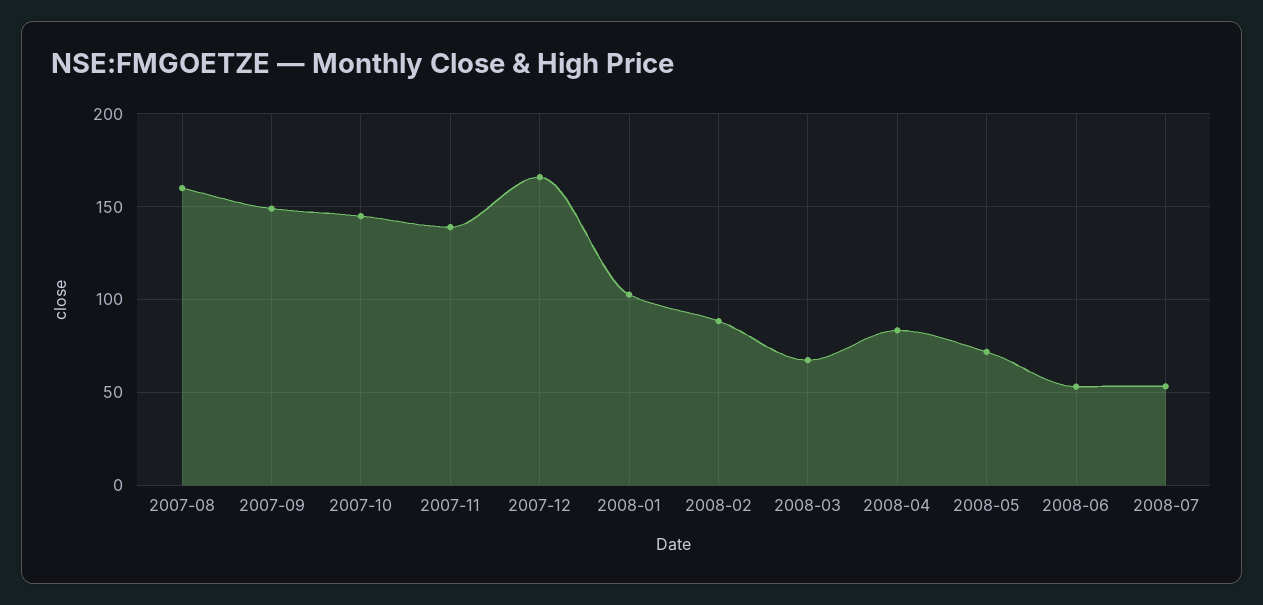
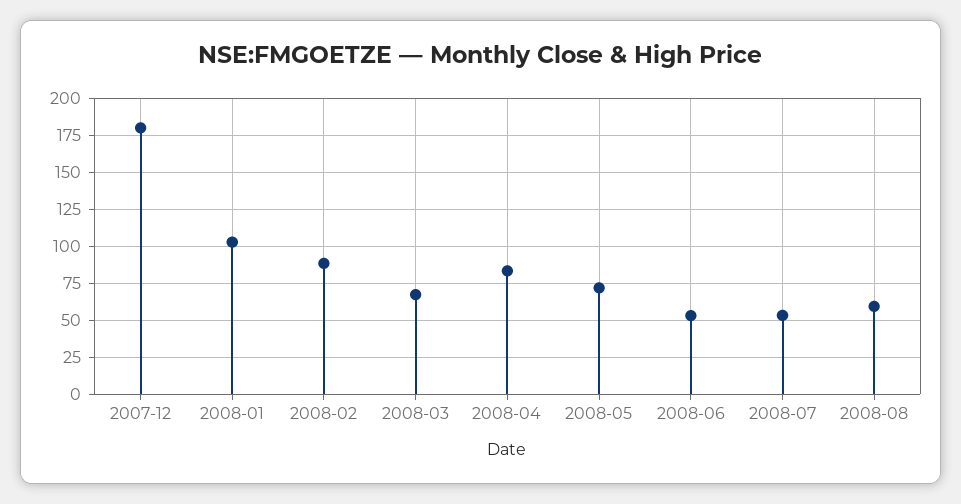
2007-08: 160 -> none
2007-09: 150 -> none
2007-10: 145 -> none
2007-11: 140 -> none
2007-12: 165 -> 180
2008-08: none -> 60

